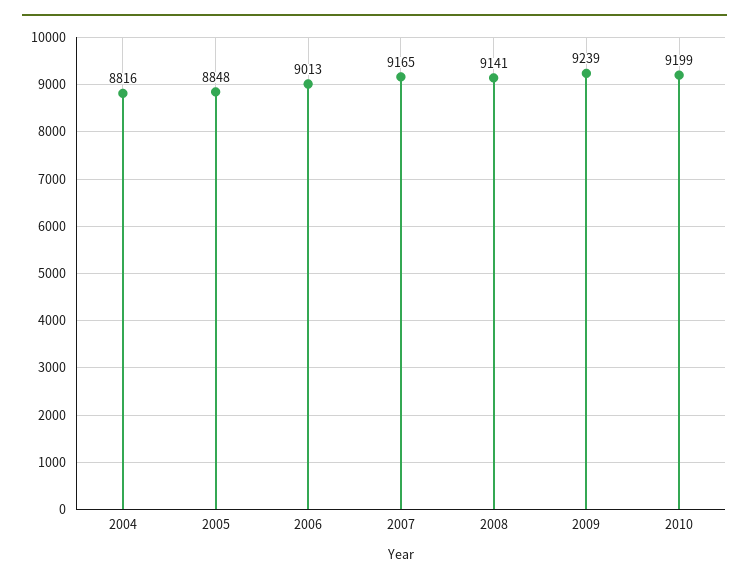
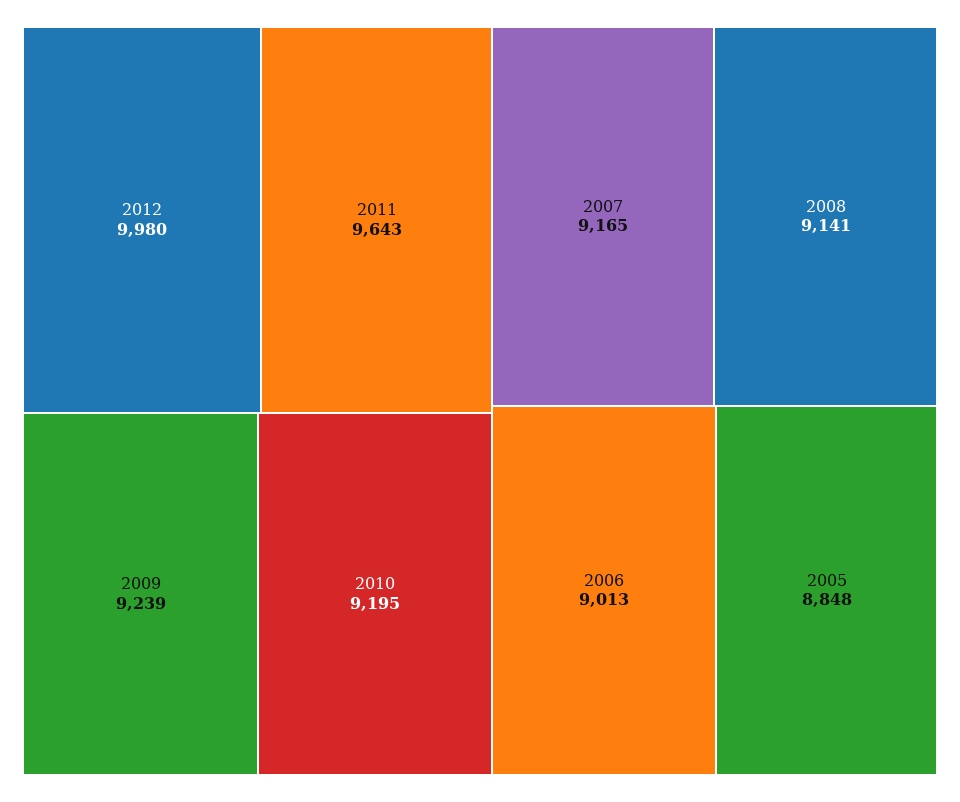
2004: 8816 -> none
2010: 9199 -> 9195
2012: none -> 9980
2011: none -> 9643

